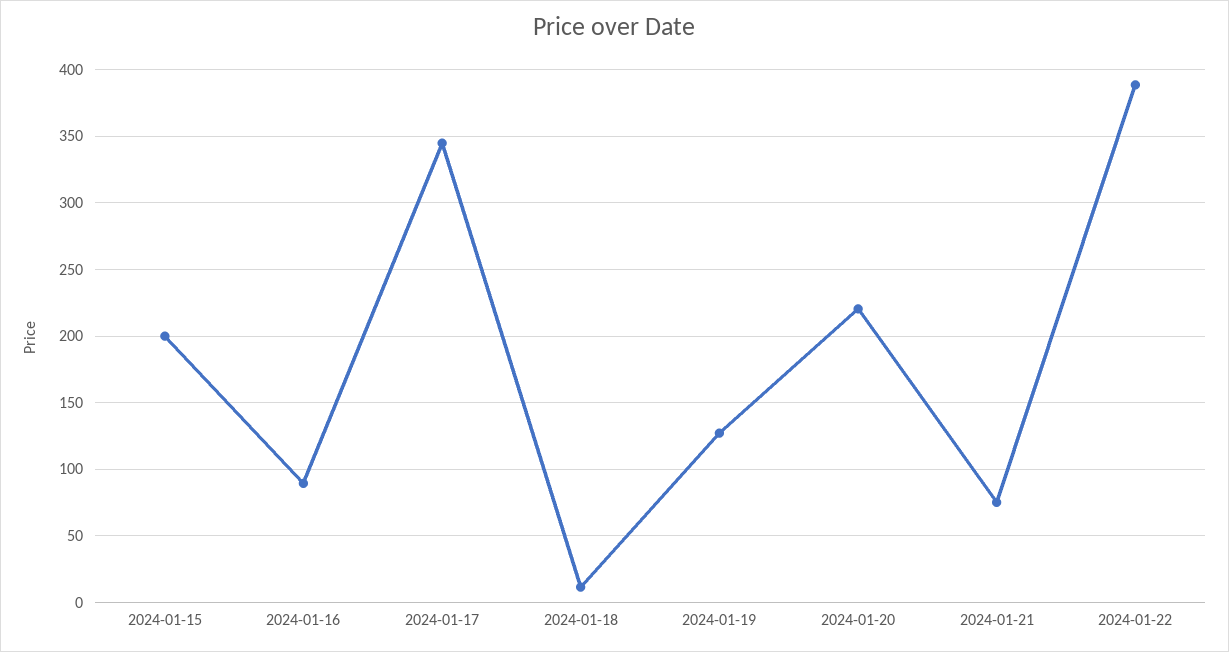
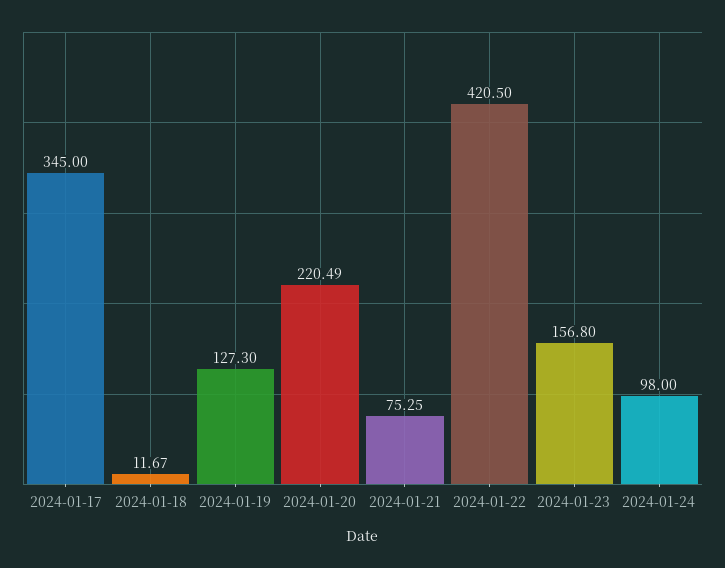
2024-01-15: 200 -> none
2024-01-16: 90 -> none
2024-01-22: 390 -> 420.5
2024-01-23: none -> 156.8
2024-01-24: none -> 98

